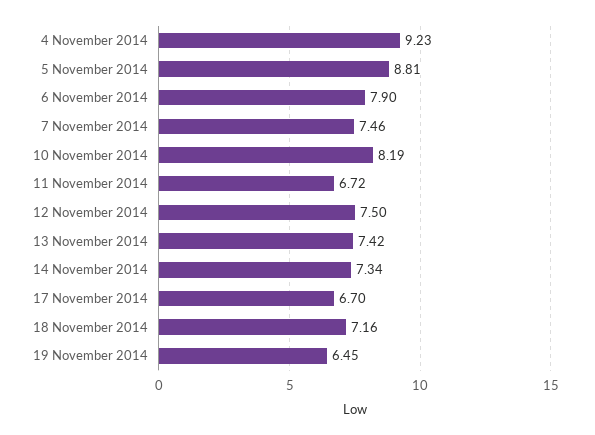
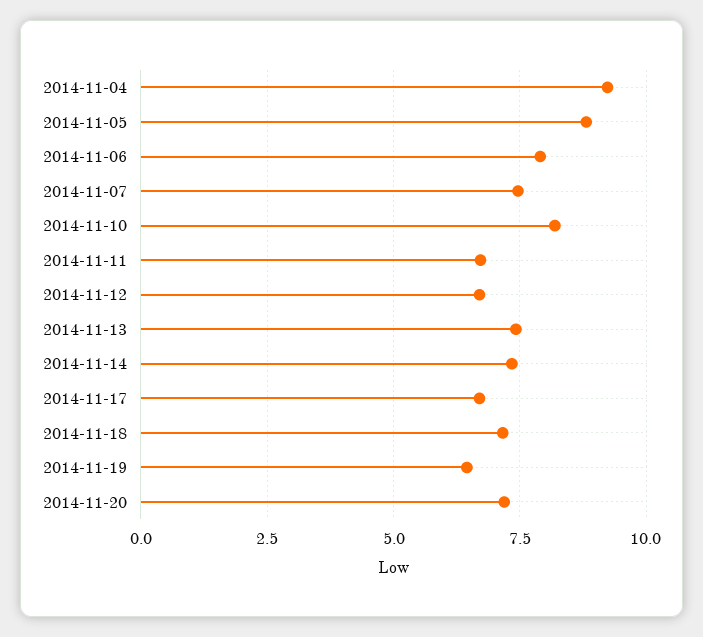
12 November 2014: 7.5 -> 6.75
2014-11-20: none -> 7.25

